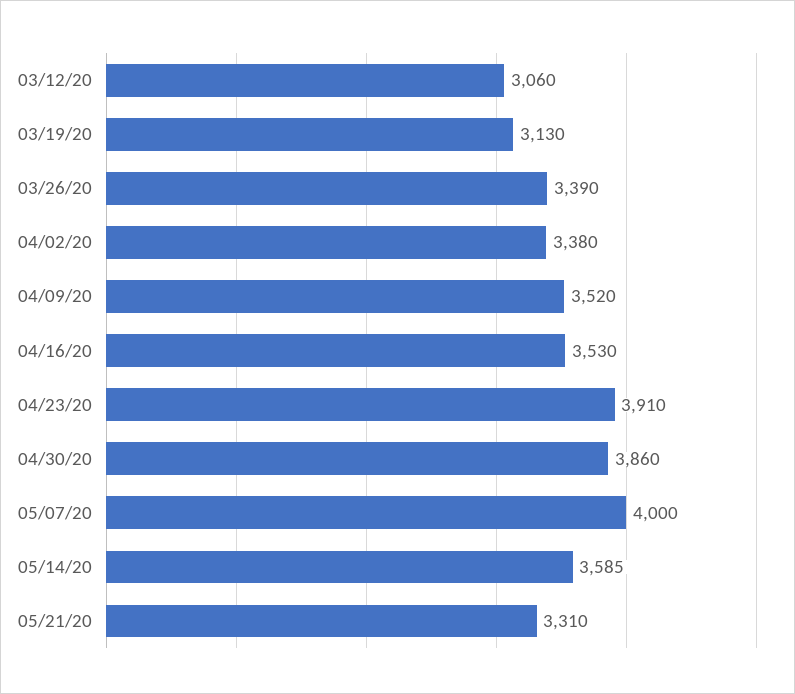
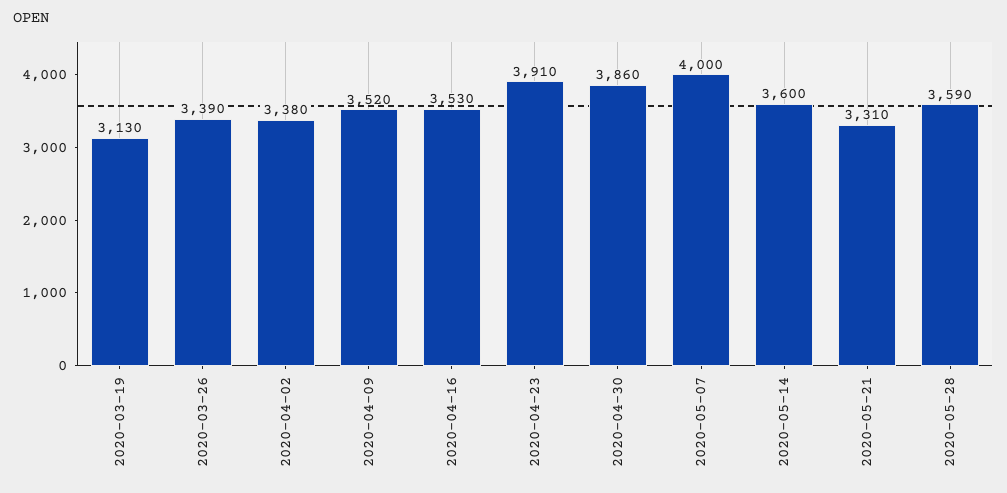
03/12/20: 3060 -> none
05/14/20: 3585 -> 3600
2020-05-28: none -> 3590

